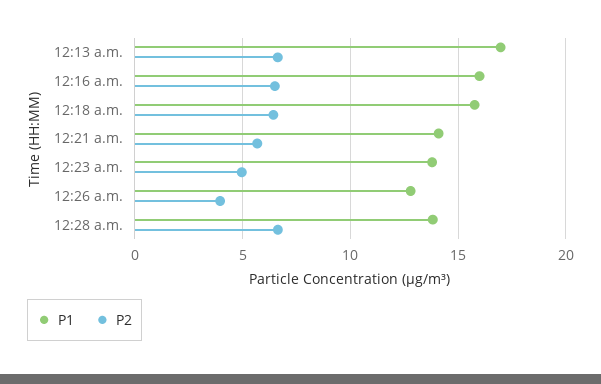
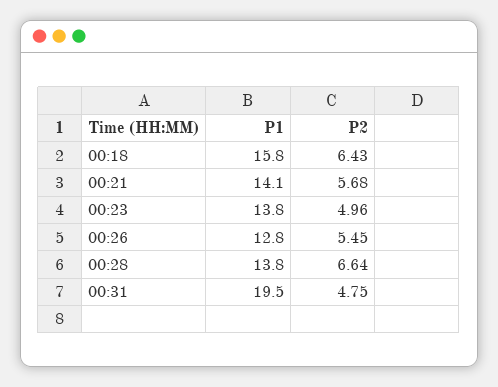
P1, 12:13 a.m.: 17 -> none
P2, 12:13 a.m.: 6.5 -> none
P1, 12:16 a.m.: 16 -> none
P2, 12:16 a.m.: 6.5 -> none
P2, 12:26 a.m.: 4 -> 5.45
P1, 00:31: none -> 19.5
P2, 00:31: none -> 4.75

